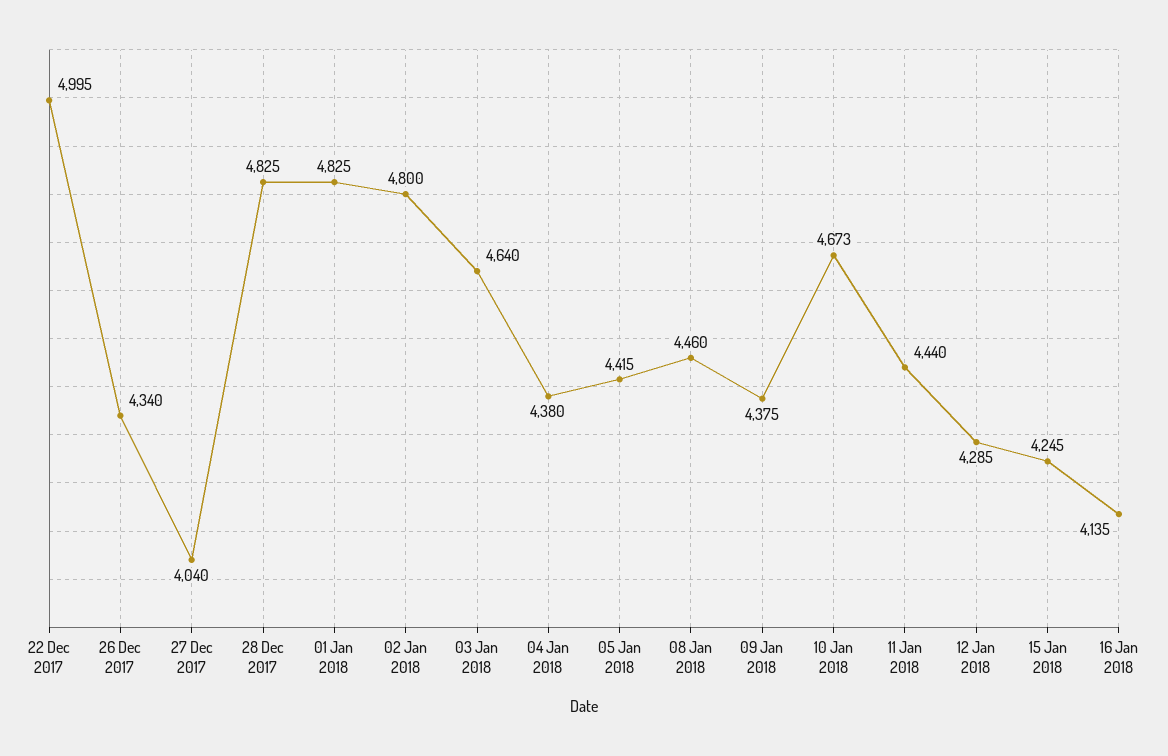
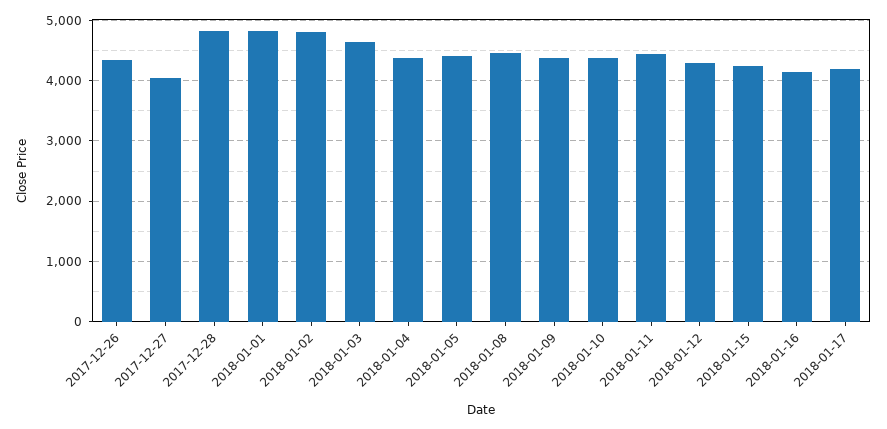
22 Dec 2017: 4995 -> none
10 Jan 2018: 4673 -> 4400
2018-01-17: none -> 4200

